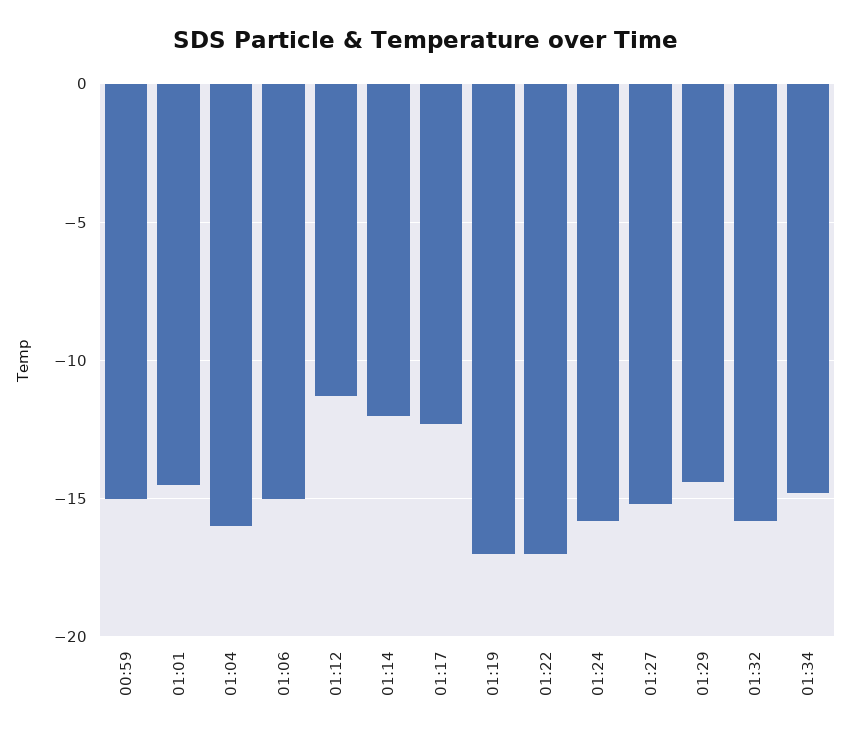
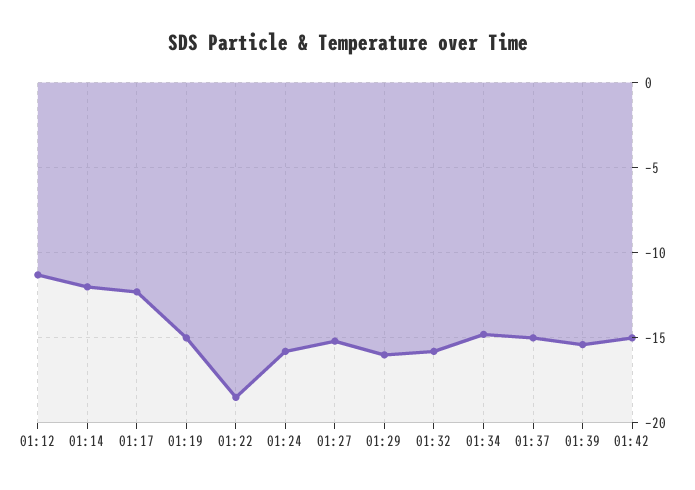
00:59: -15 -> none
01:01: -14.5 -> none
01:04: -16 -> none
01:06: -15 -> none
01:19: -17 -> -15
01:22: -17 -> -18.5
01:29: -14.5 -> -16
01:37: none -> -15
01:39: none -> -15.5
01:42: none -> -15

